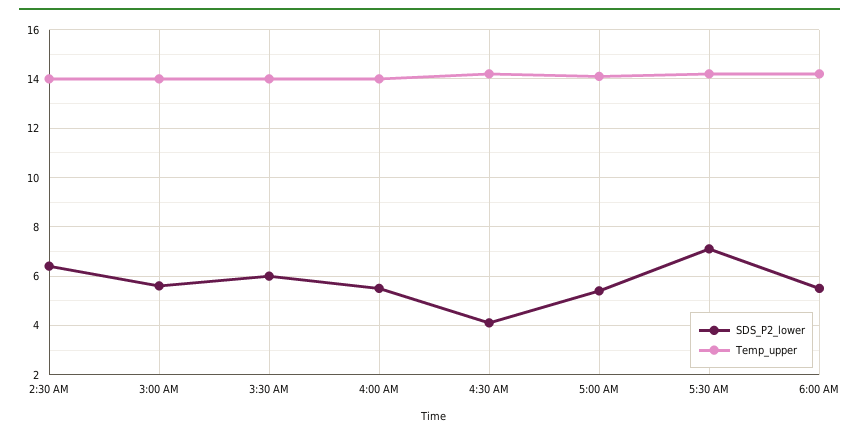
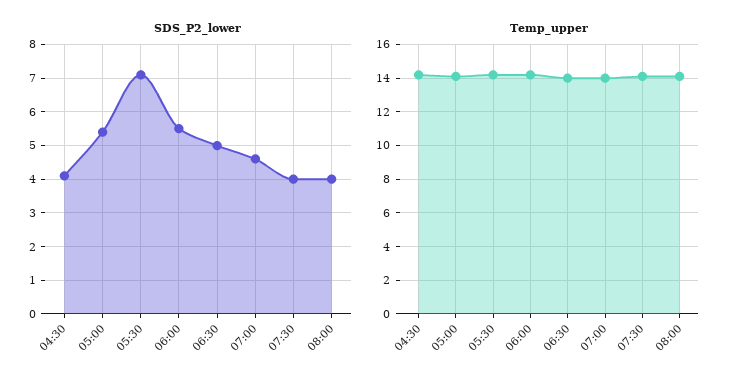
SDS_P2_lower, 2:30 AM: 6.5 -> none
Temp_upper, 2:30 AM: 14 -> none
SDS_P2_lower, 3:00 AM: 5.5 -> none
Temp_upper, 3:00 AM: 14 -> none
SDS_P2_lower, 3:30 AM: 6 -> none
Temp_upper, 3:30 AM: 14 -> none
SDS_P2_lower, 4:00 AM: 5.5 -> none
Temp_upper, 4:00 AM: 14 -> none
SDS_P2_lower, 06:30: none -> 5
SDS_P2_lower, 07:00: none -> 4.5
SDS_P2_lower, 07:30: none -> 4
SDS_P2_lower, 08:00: none -> 4
Temp_upper, 06:30: none -> 14
Temp_upper, 07:00: none -> 14
Temp_upper, 07:30: none -> 14
Temp_upper, 08:00: none -> 14

